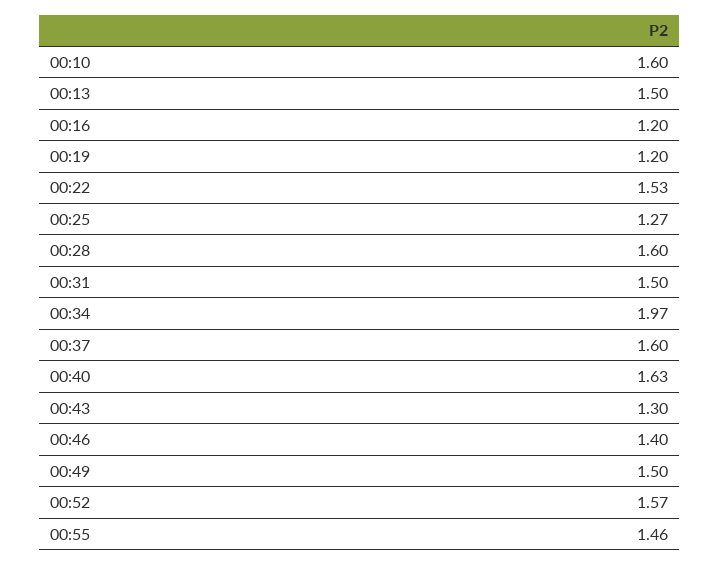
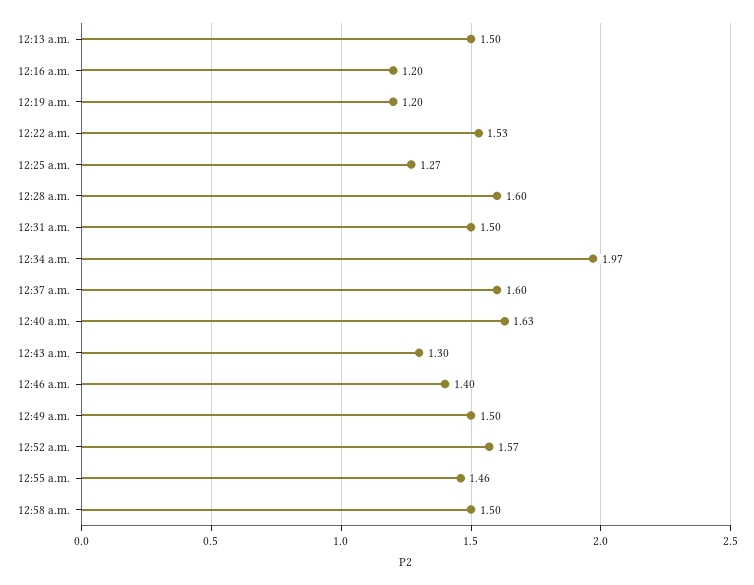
00:10: 1.6 -> none
12:58 a.m.: none -> 1.5

